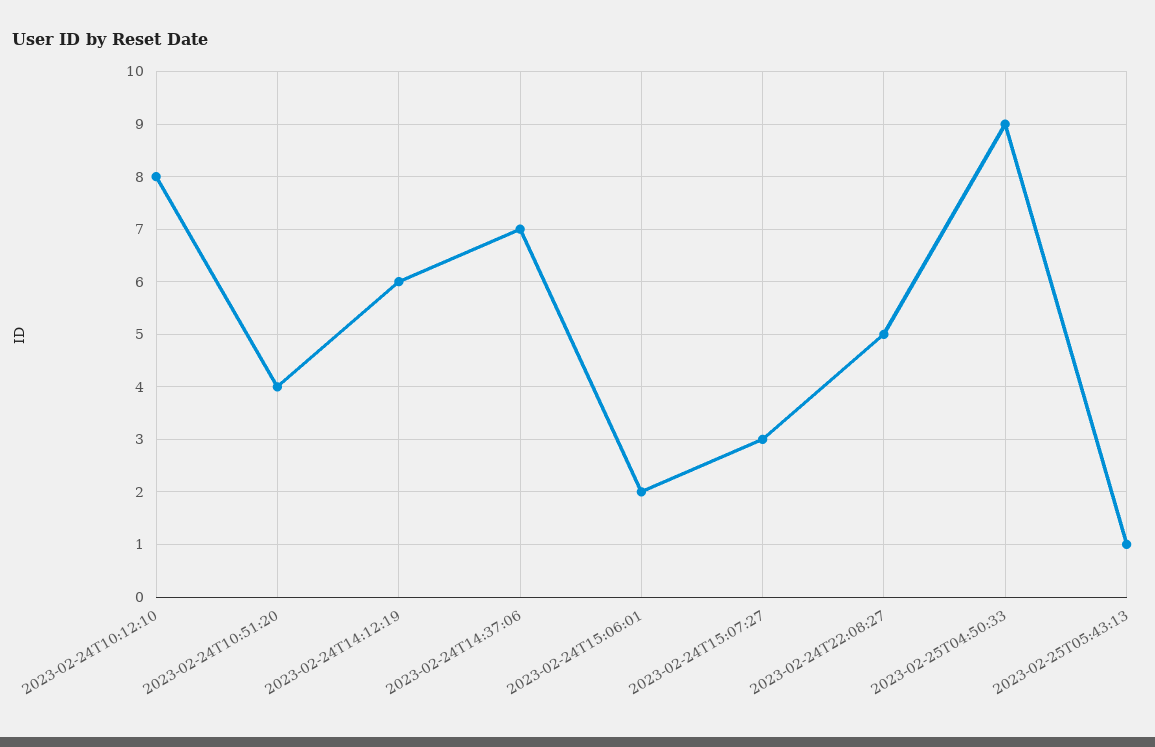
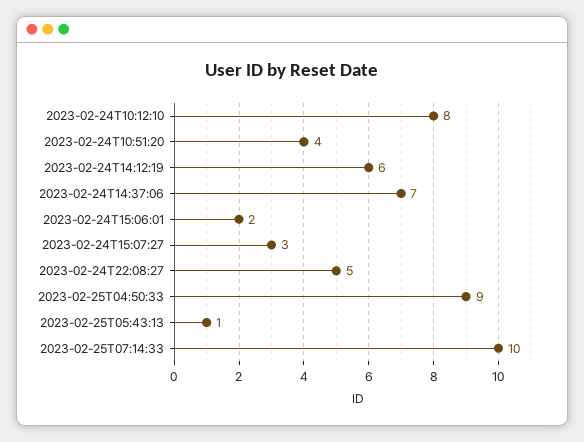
2023-02-25T07:14:33: none -> 10

